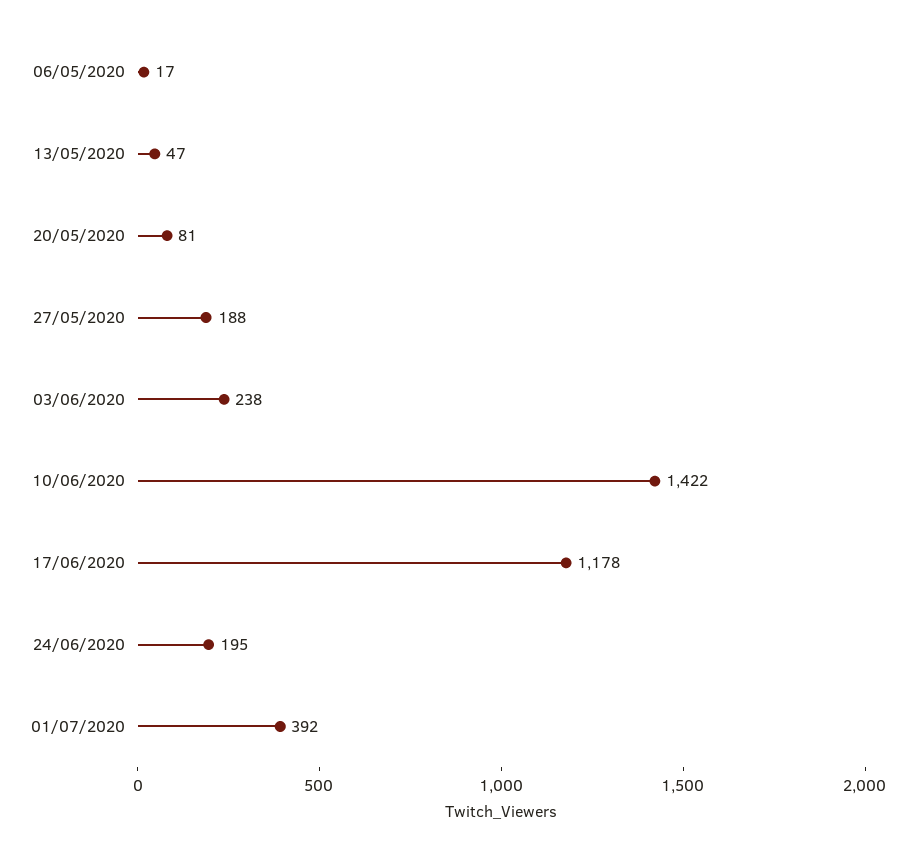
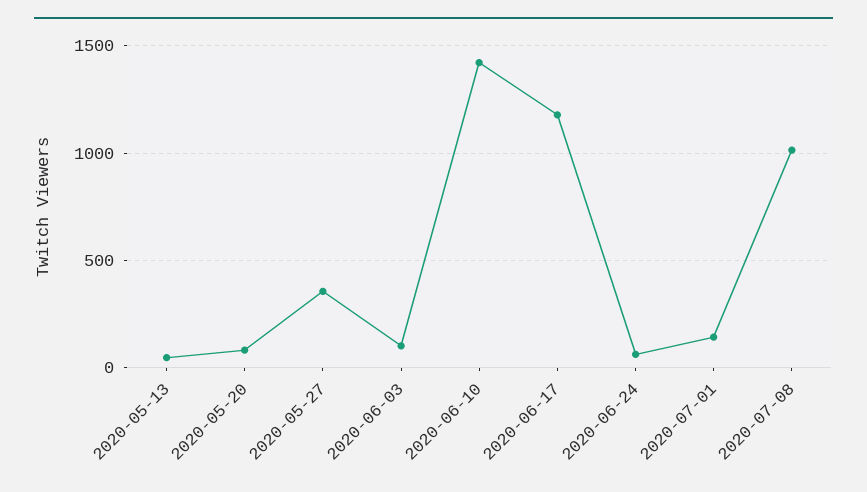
06/05/2020: 17 -> none
27/05/2020: 188 -> 350
03/06/2020: 238 -> 100
24/06/2020: 195 -> 50
01/07/2020: 392 -> 150
2020-07-08: none -> 1000

